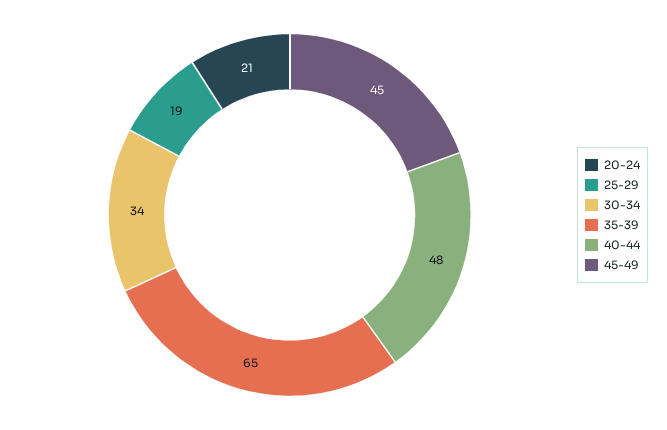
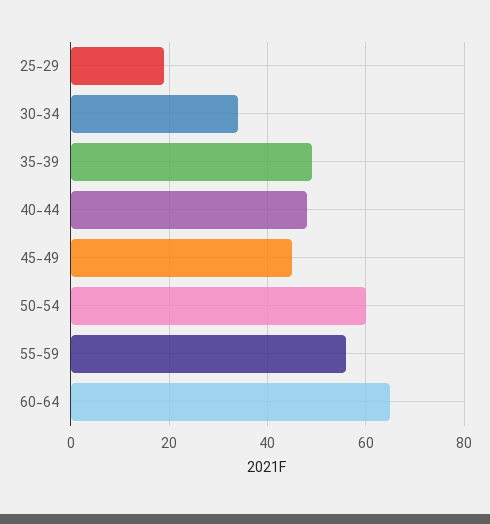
20-24: 21 -> none
35-39: 65 -> 50
50-54: none -> 60
55-59: none -> 55
60-64: none -> 65

